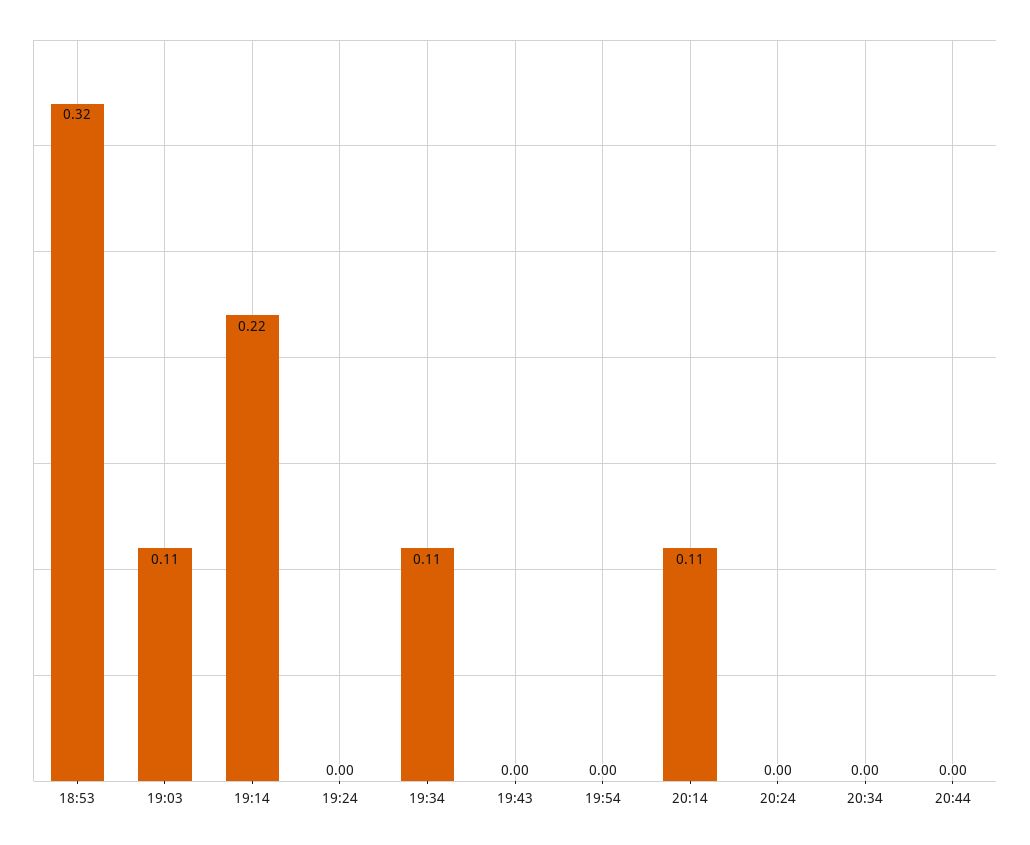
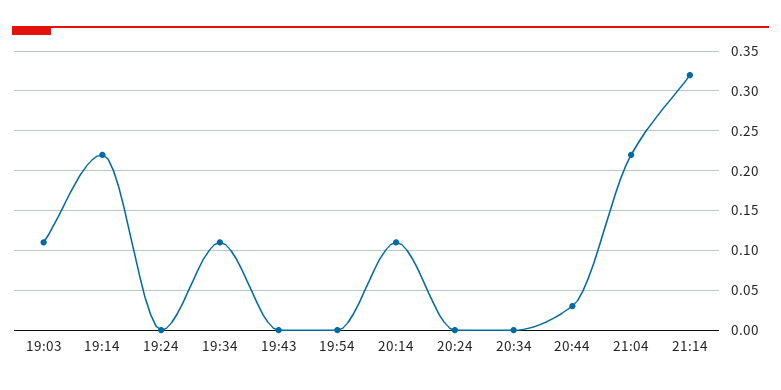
18:53: 0.32 -> none
20:44: 0 -> 0.03
21:04: none -> 0.22
21:14: none -> 0.32

